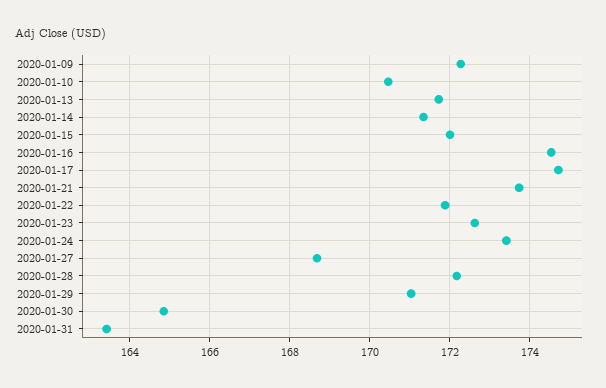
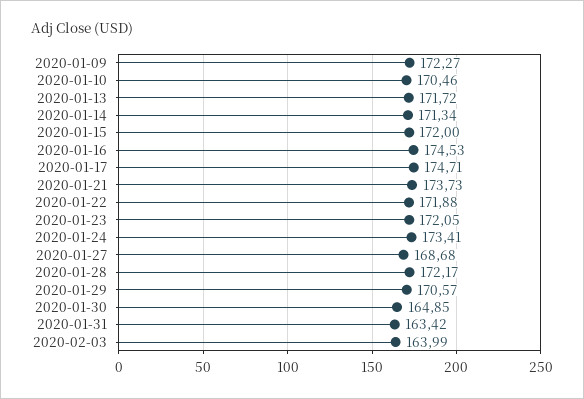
2020-01-23: 172.6 -> 172.05
2020-01-29: 171 -> 170.57
2020-02-03: none -> 163.99

